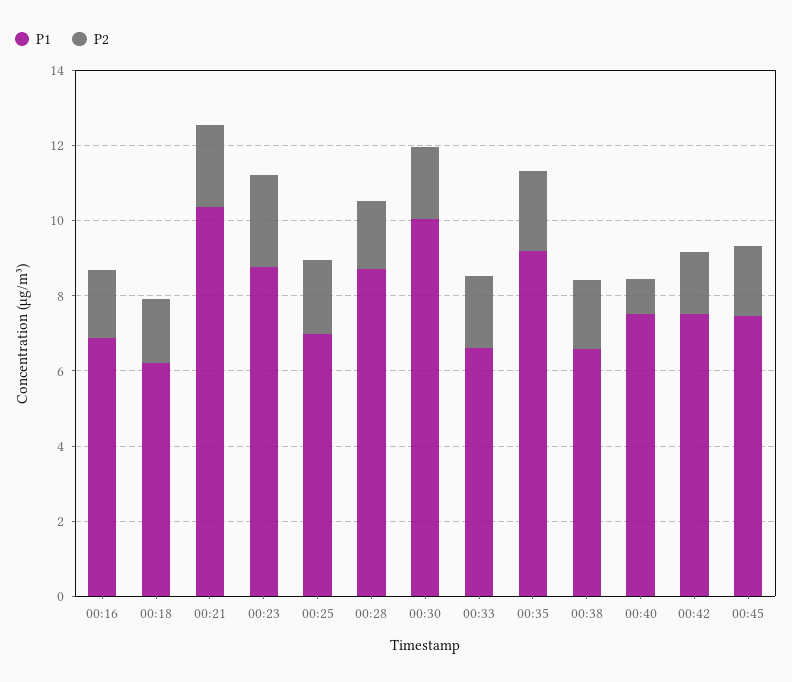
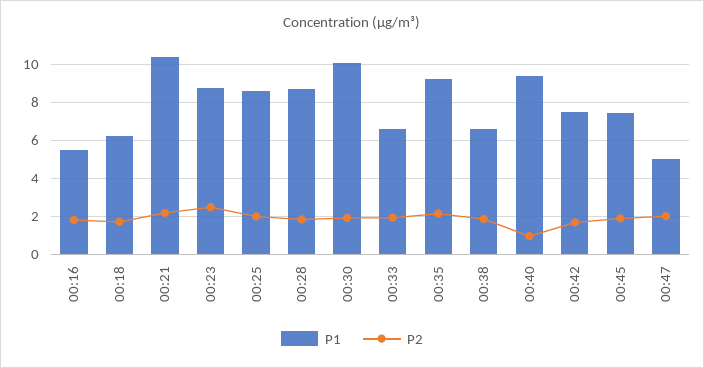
P1, 00:16: 7 -> 5.5
P1, 00:25: 7 -> 8.5
P1, 00:40: 7.5 -> 9.5
P1, 00:47: none -> 5
P2, 00:47: none -> 2

